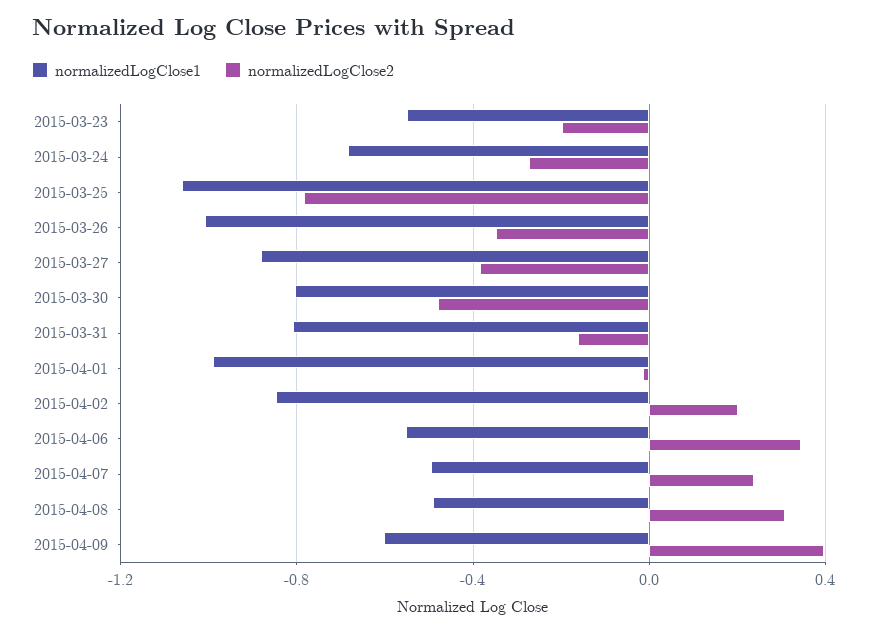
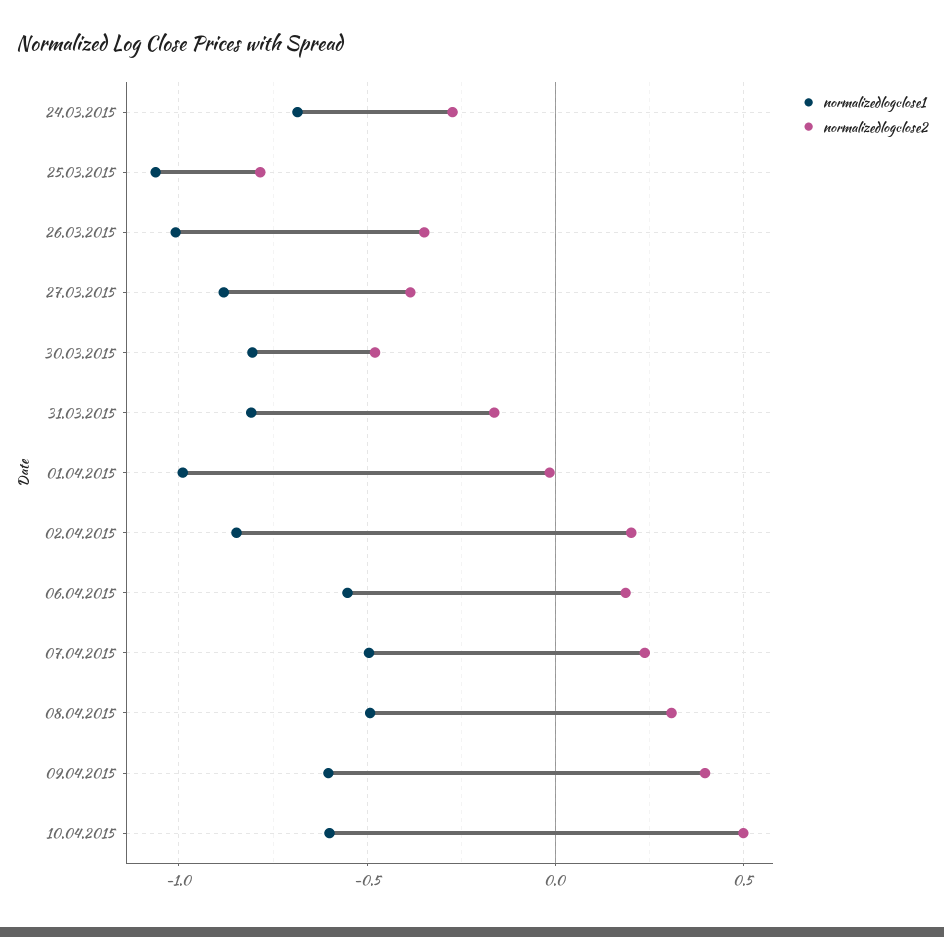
normalizedLogClose1, 2015-03-23: -0.55 -> none
normalizedLogClose2, 2015-03-23: -0.2 -> none
normalizedLogClose2, 2015-04-06: 0.35 -> 0.2
normalizedLogClose1, 10.04.2015: none -> -0.6
normalizedLogClose2, 10.04.2015: none -> 0.5

